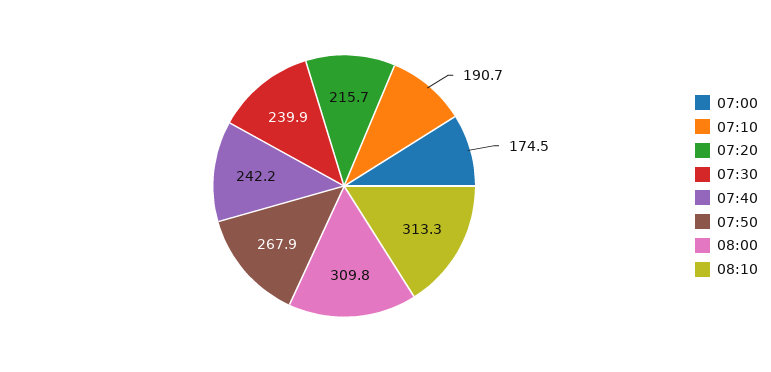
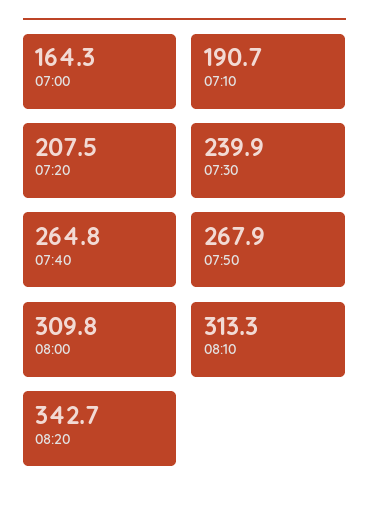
07:00: 174.5 -> 164.3
07:20: 215.7 -> 207.5
07:40: 242.2 -> 264.8
08:20: none -> 342.7

